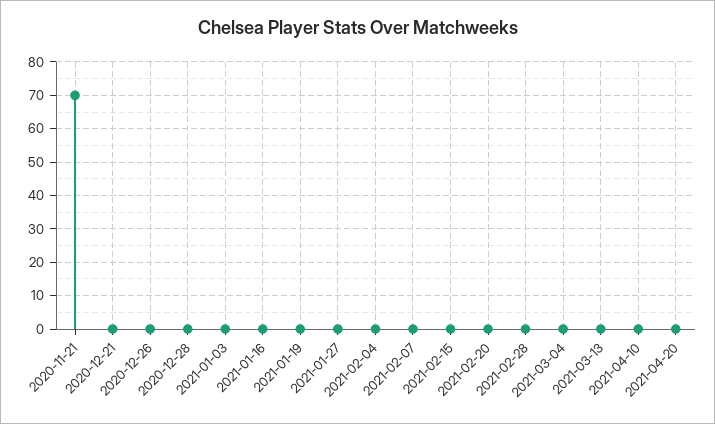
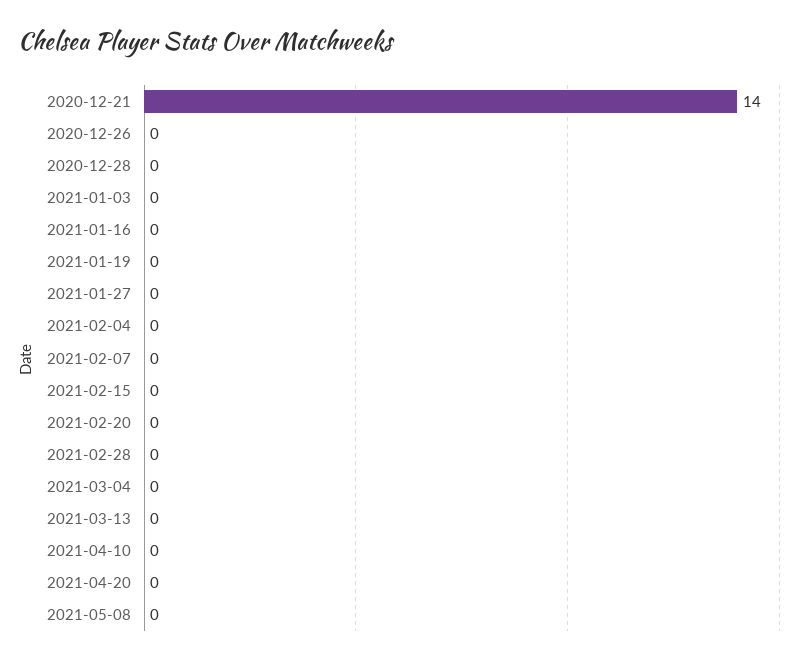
2020-11-21: 70 -> none
2020-12-21: 0 -> 14
2021-05-08: none -> 0

